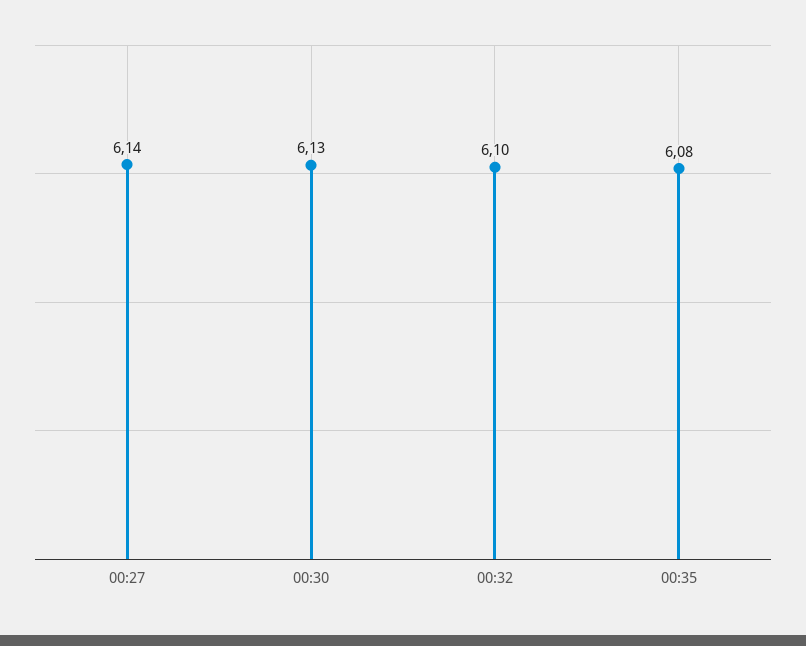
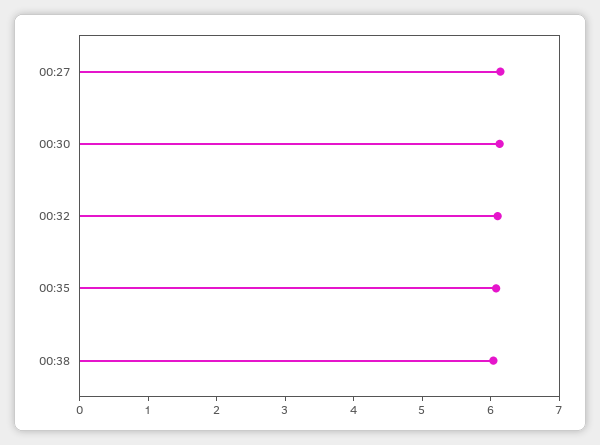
00:38: none -> 6

